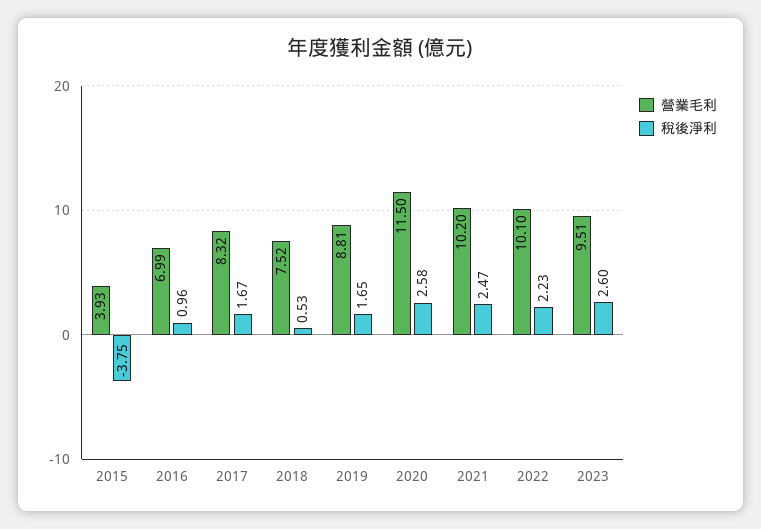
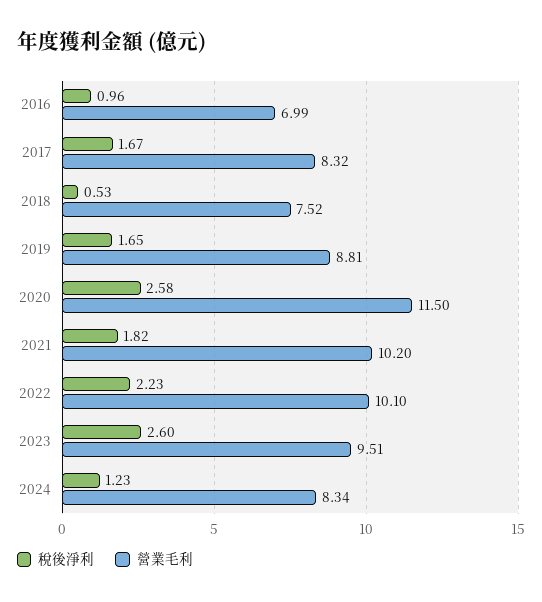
營業毛利, 2015: 3.93 -> none
稅後淨利, 2015: -3.75 -> none
稅後淨利, 2021: 2.47 -> 1.82
稅後淨利, 2024: none -> 1.23
營業毛利, 2024: none -> 8.34

